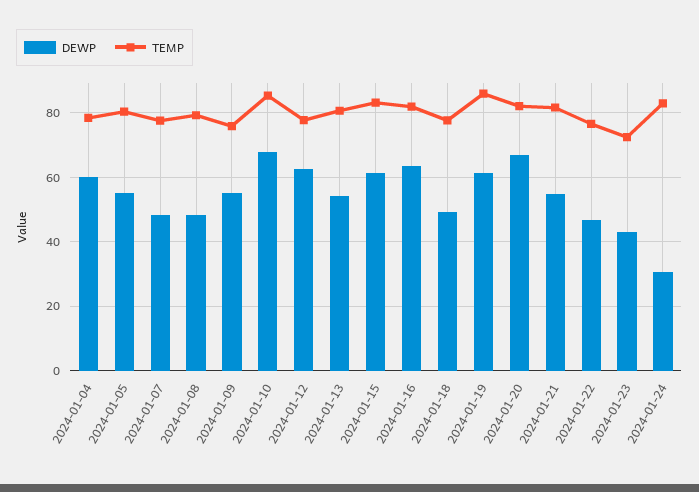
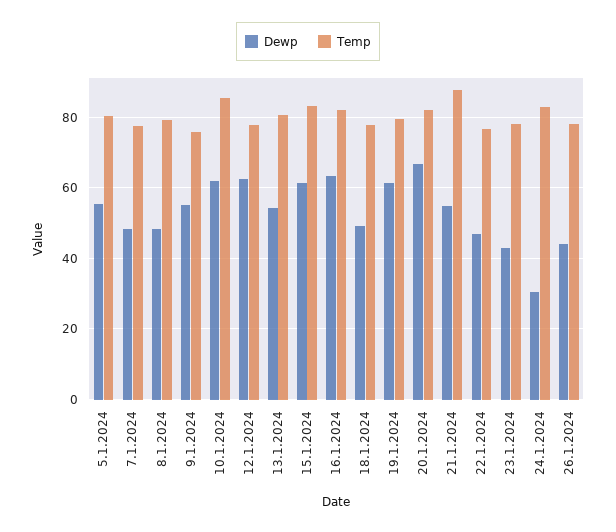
DEWP, 2024-01-04: 60 -> none
TEMP, 2024-01-04: 78 -> none
DEWP, 2024-01-10: 68 -> 62
TEMP, 2024-01-19: 86 -> 80
TEMP, 2024-01-21: 82 -> 88
TEMP, 2024-01-23: 72 -> 78
DEWP, 26.1.2024: none -> 44
TEMP, 26.1.2024: none -> 78

